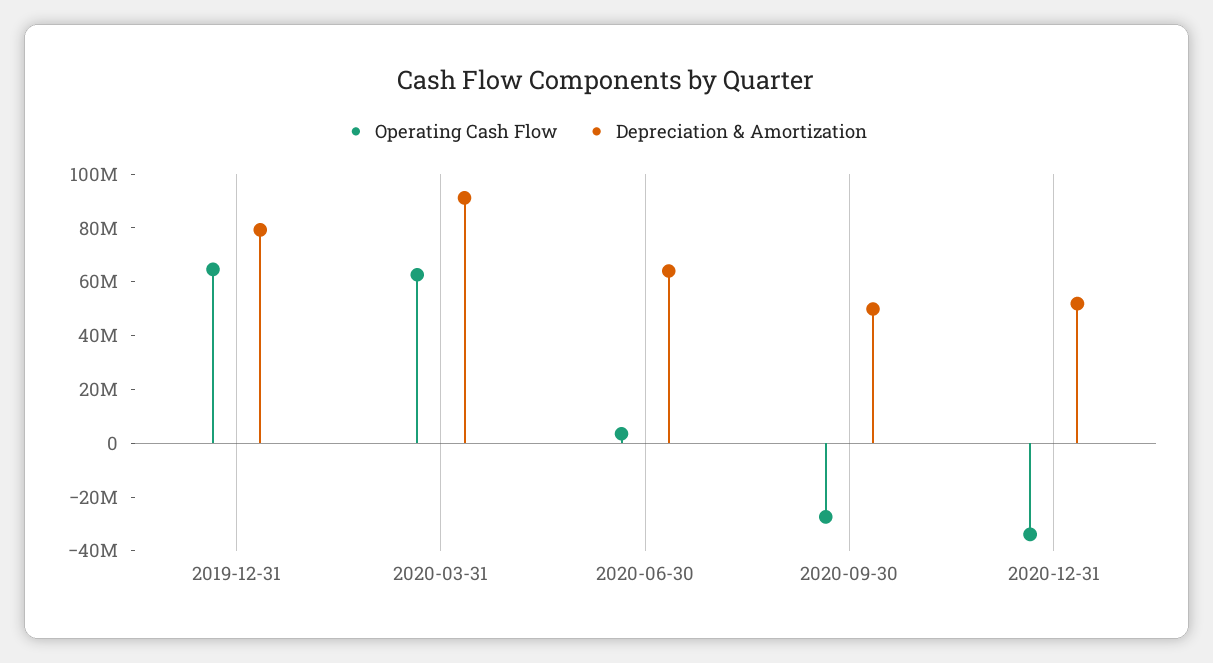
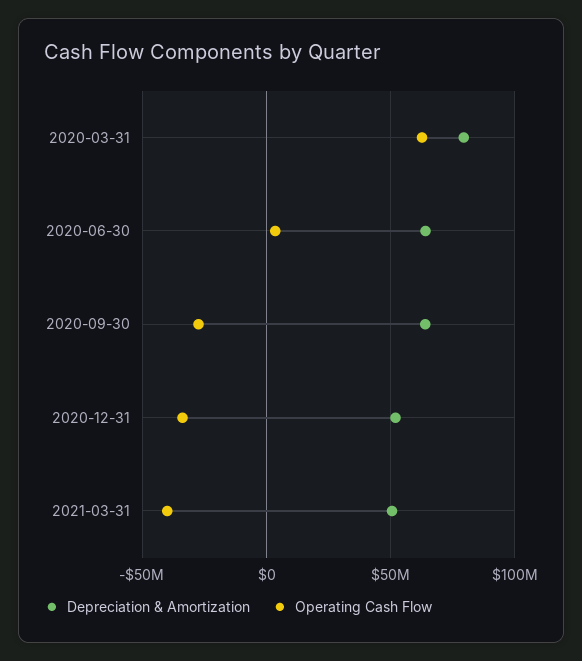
Operating Cash Flow, 2019-12-31: 65000000 -> none
Depreciation & Amortization, 2019-12-31: 80000000 -> none
Depreciation & Amortization, 2020-03-31: 90000000 -> 80000000
Depreciation & Amortization, 2020-09-30: 50000000 -> 65000000
Depreciation & Amortization, 2021-03-31: none -> 50000000
Operating Cash Flow, 2021-03-31: none -> -40000000

